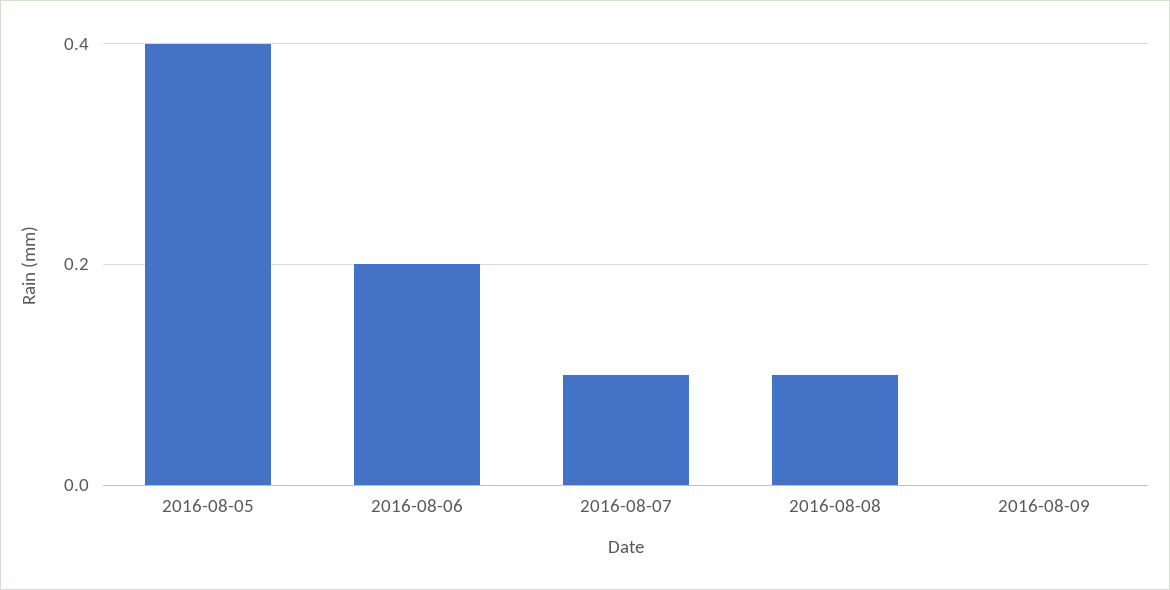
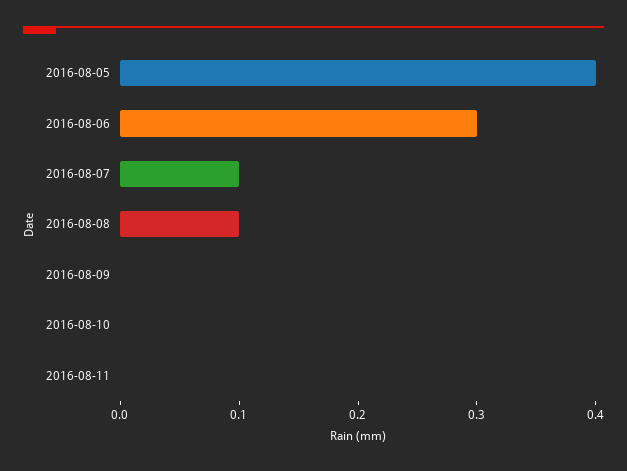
2016-08-06: 0.2 -> 0.3
2016-08-10: none -> 0
2016-08-11: none -> 0

